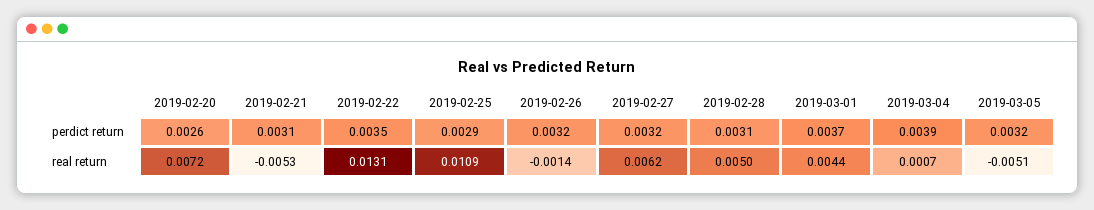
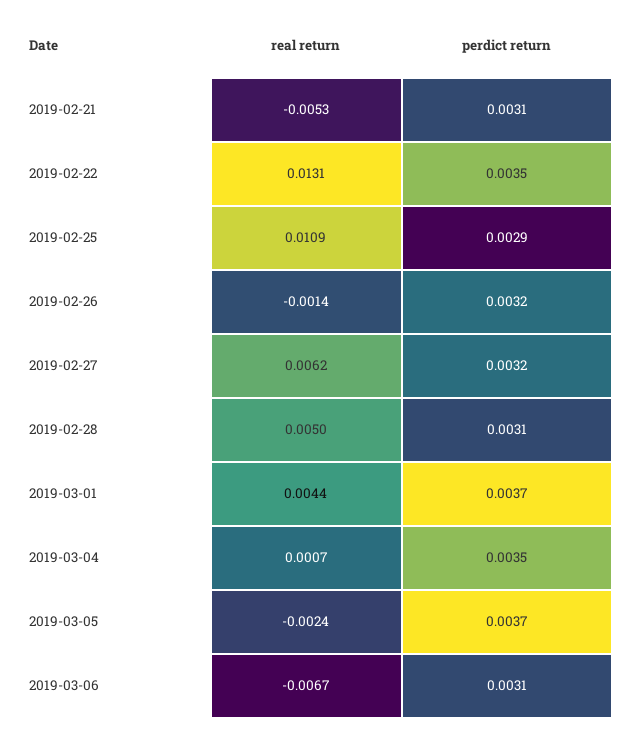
2019-02-20, perdict return: 0.0026 -> none
2019-03-04, perdict return: 0.0039 -> 0.0035
2019-03-05, perdict return: 0.0032 -> 0.0037
2019-02-20, real return: 0.0072 -> none
2019-03-05, real return: -0.0051 -> -0.0024
2019-03-06, real return: none -> -0.0067
2019-03-06, perdict return: none -> 0.0031

